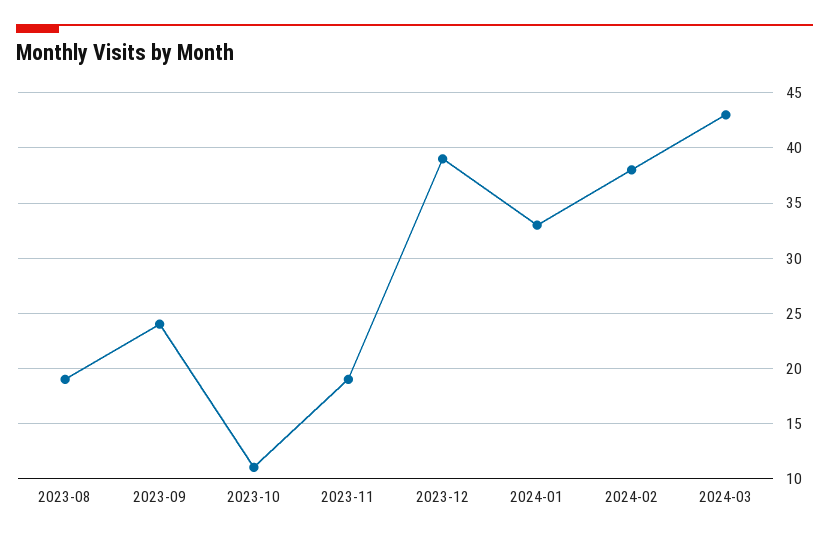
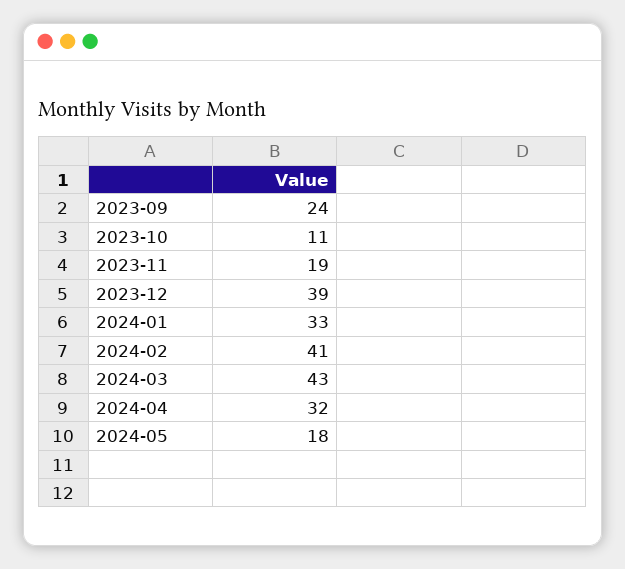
2023-08: 19 -> none
2024-02: 38 -> 41
2024-04: none -> 32
2024-05: none -> 18

